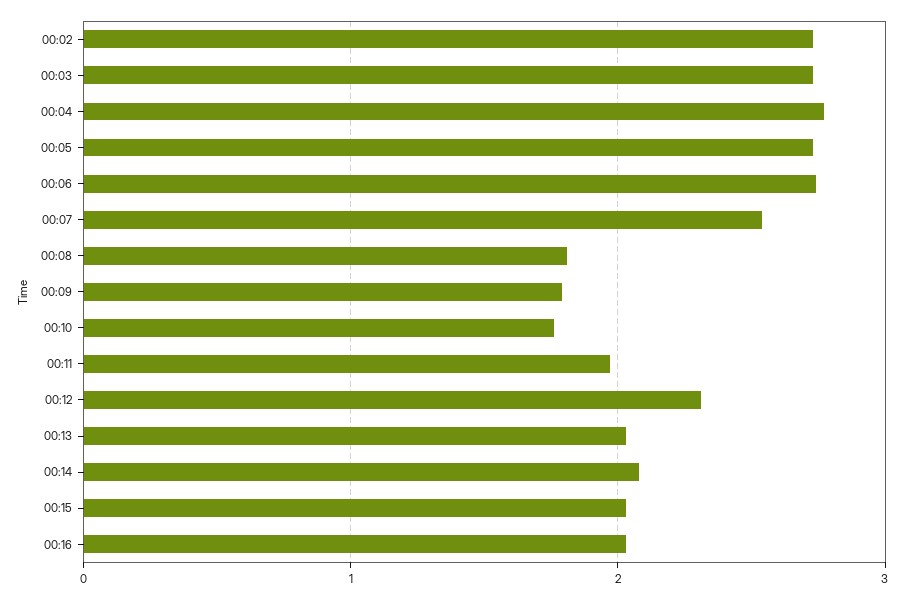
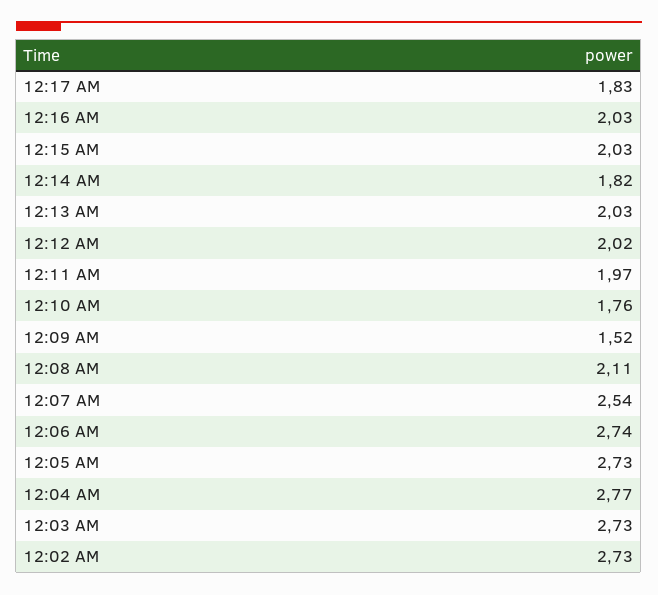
00:08: 1.8 -> 2.11
00:09: 1.8 -> 1.52
00:12: 2.3 -> 2.02
00:14: 2.1 -> 1.82
12:17 AM: none -> 1.83

